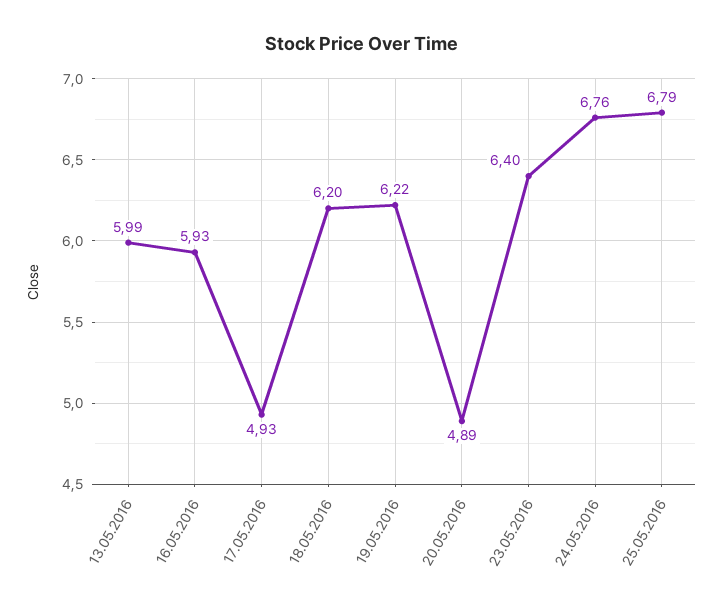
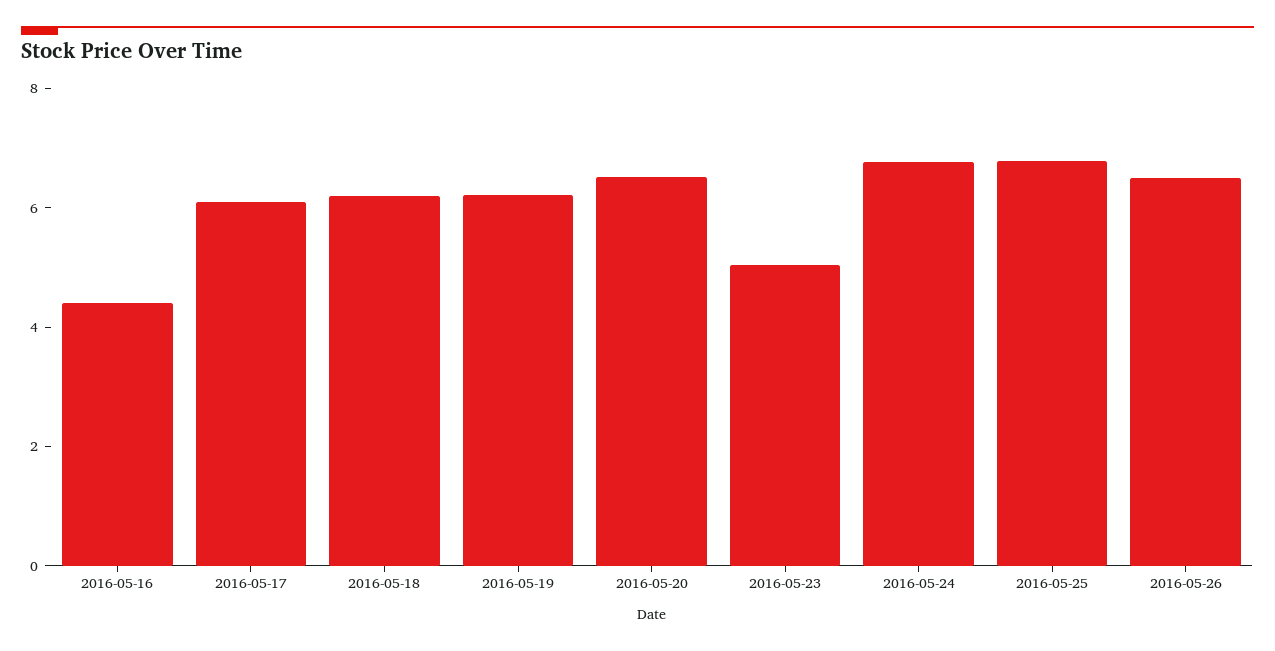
13.05.2016: 5.99 -> none
16.05.2016: 5.93 -> 4.5
17.05.2016: 4.93 -> 6
20.05.2016: 4.89 -> 6.5
23.05.2016: 6.4 -> 5
2016-05-26: none -> 6.5

